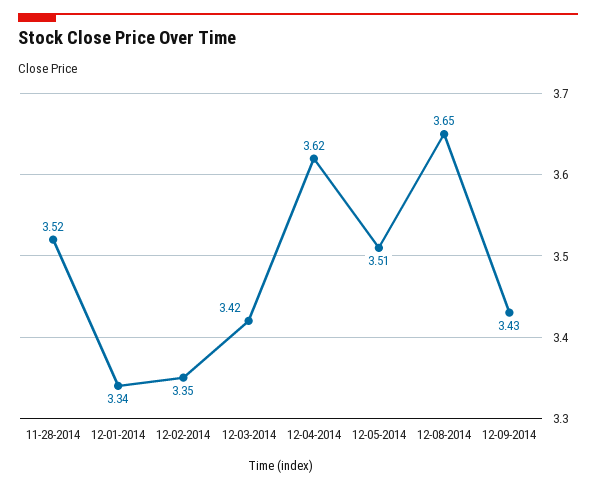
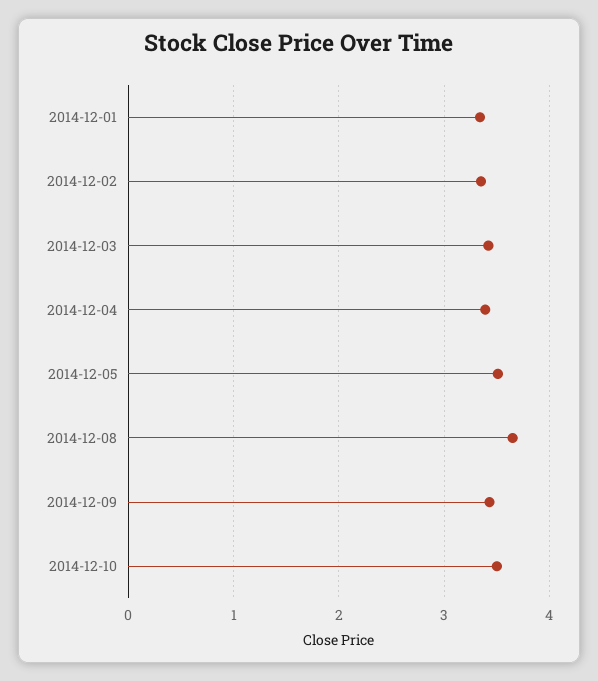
11-28-2014: 3.52 -> none
12-04-2014: 3.62 -> 3.4
2014-12-10: none -> 3.5

